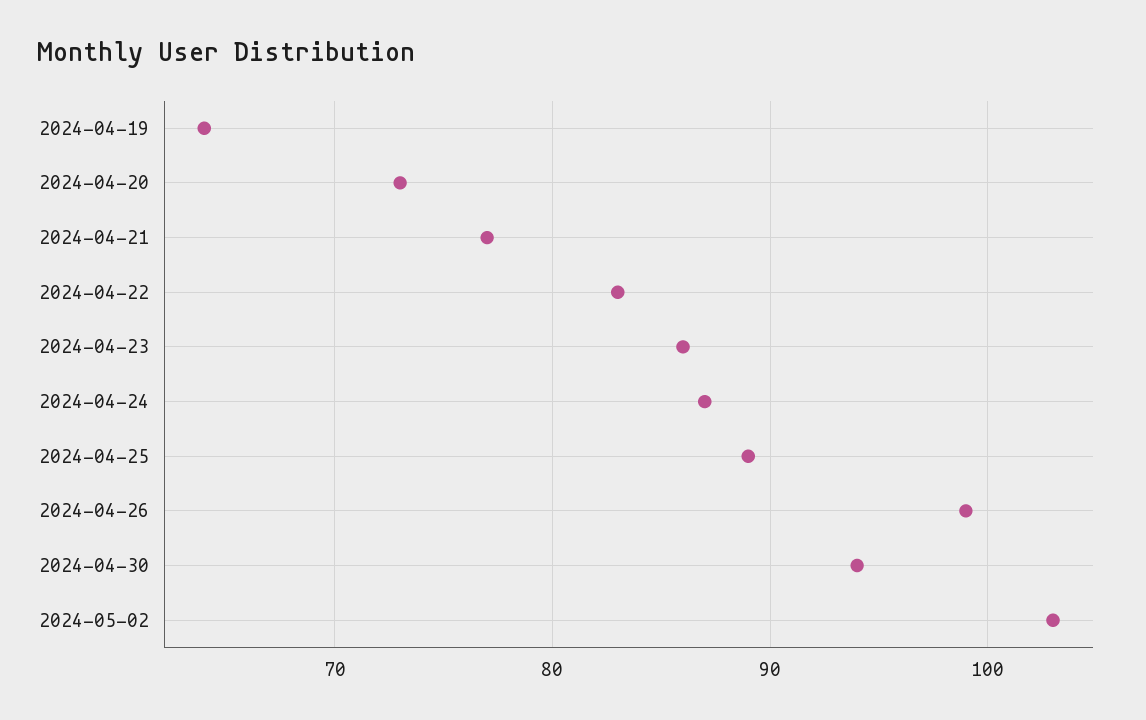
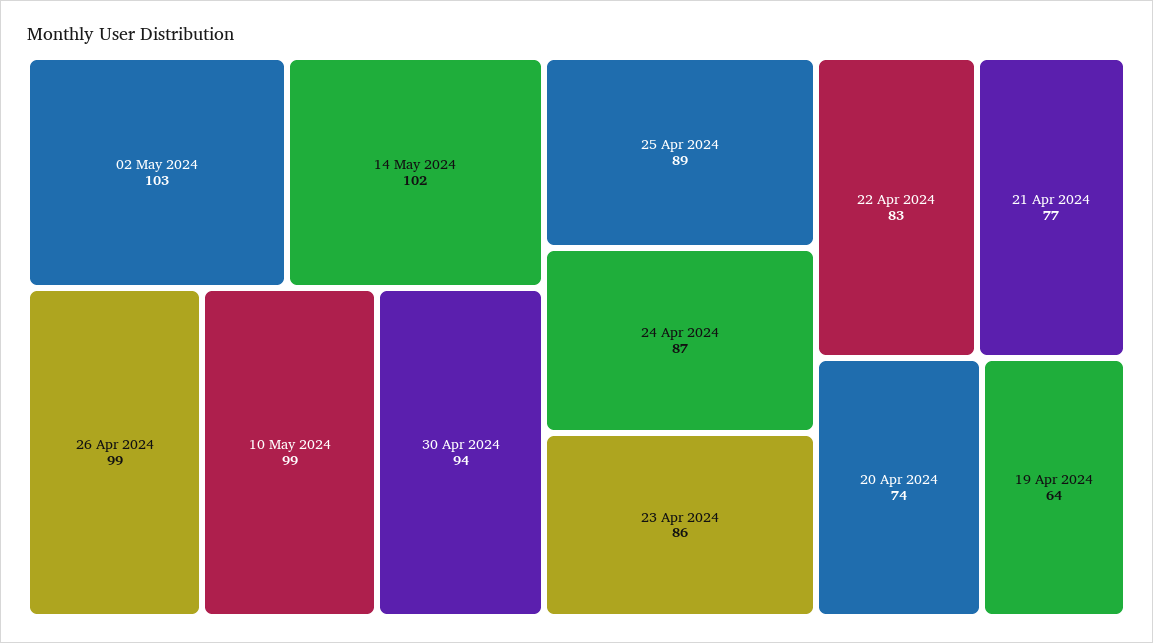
2024-04-20: 73 -> 74
14 May 2024: none -> 102
10 May 2024: none -> 99

